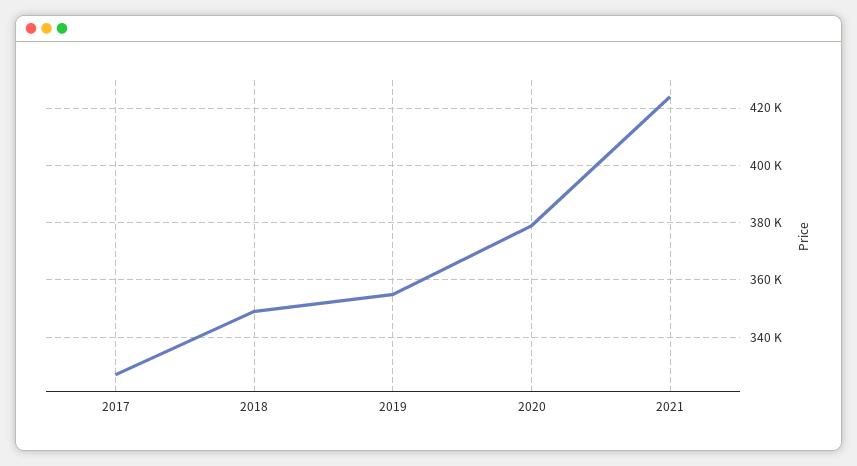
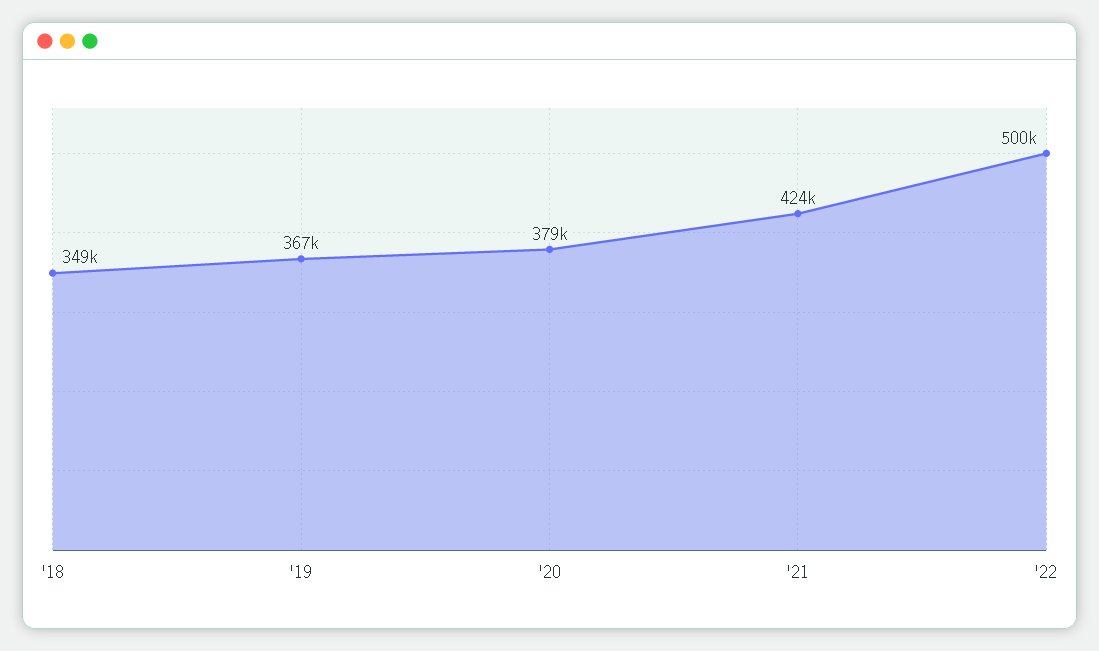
2017: 327500 -> none
2019: 355000 -> 367000
'22: none -> 500000

